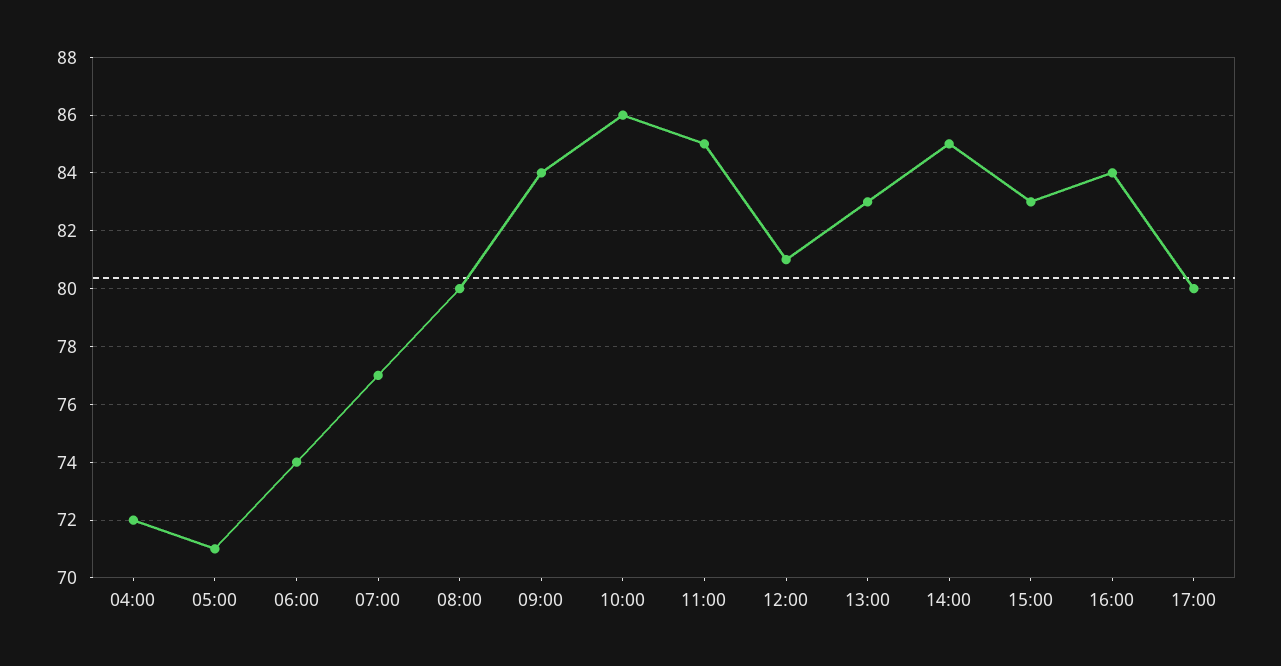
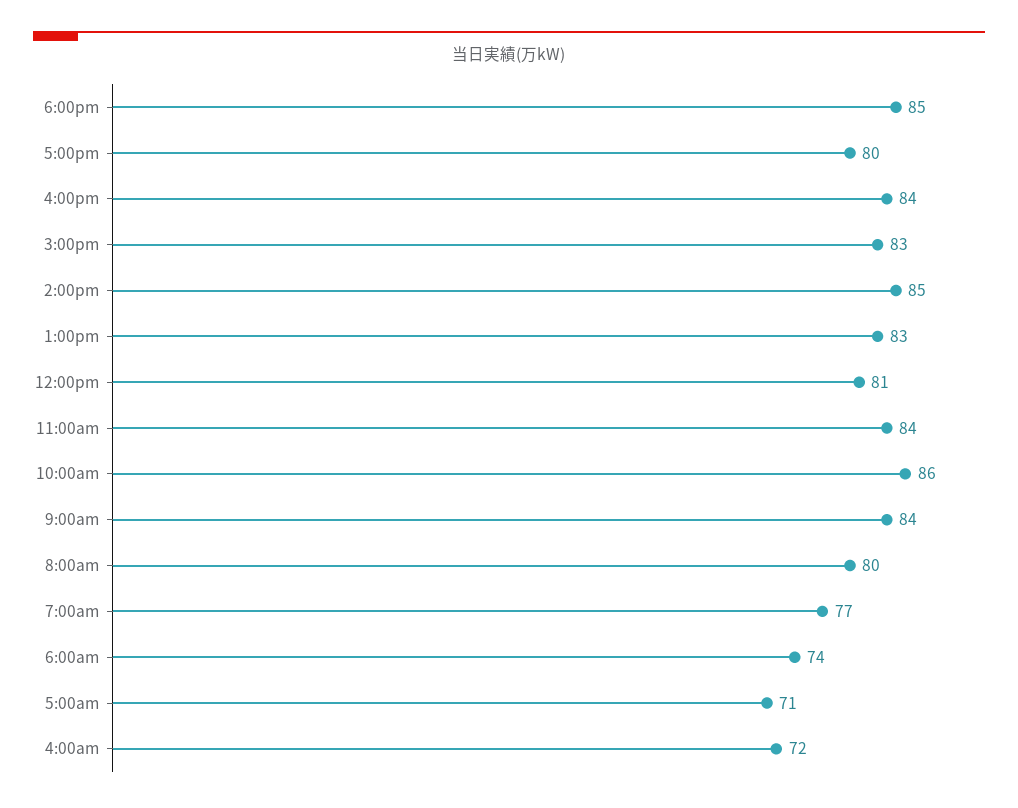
11:00: 85 -> 84
6:00pm: none -> 85

